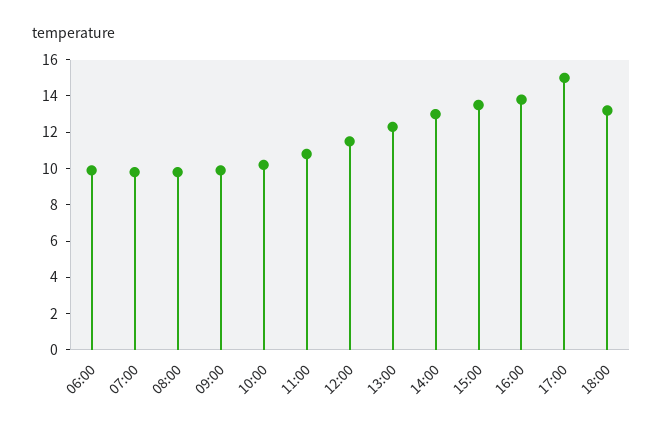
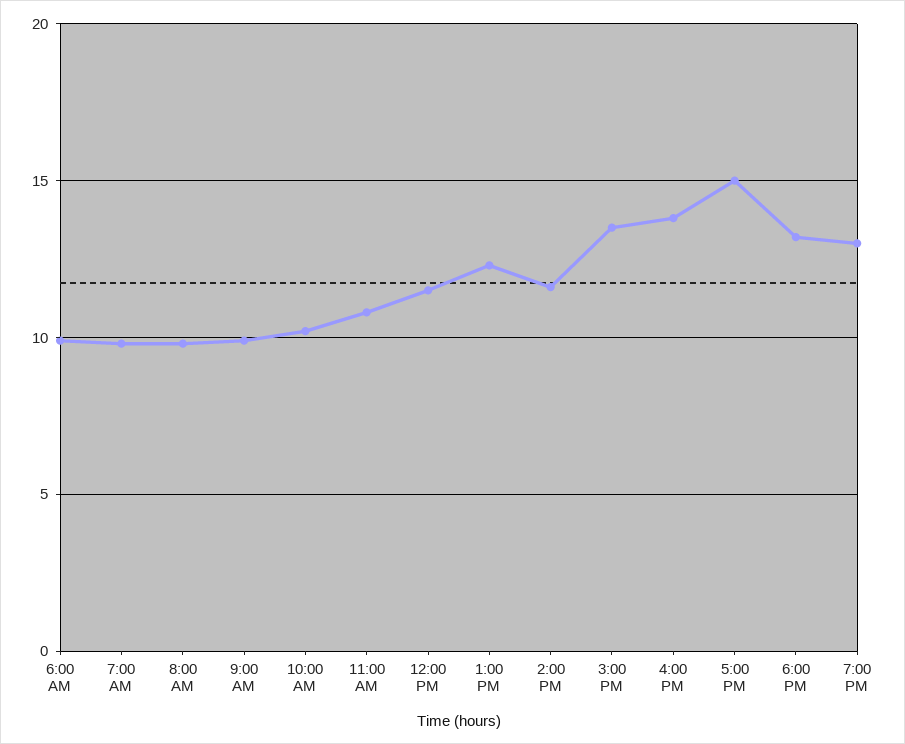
14:00: 13 -> 11.5
7:00 PM: none -> 13

